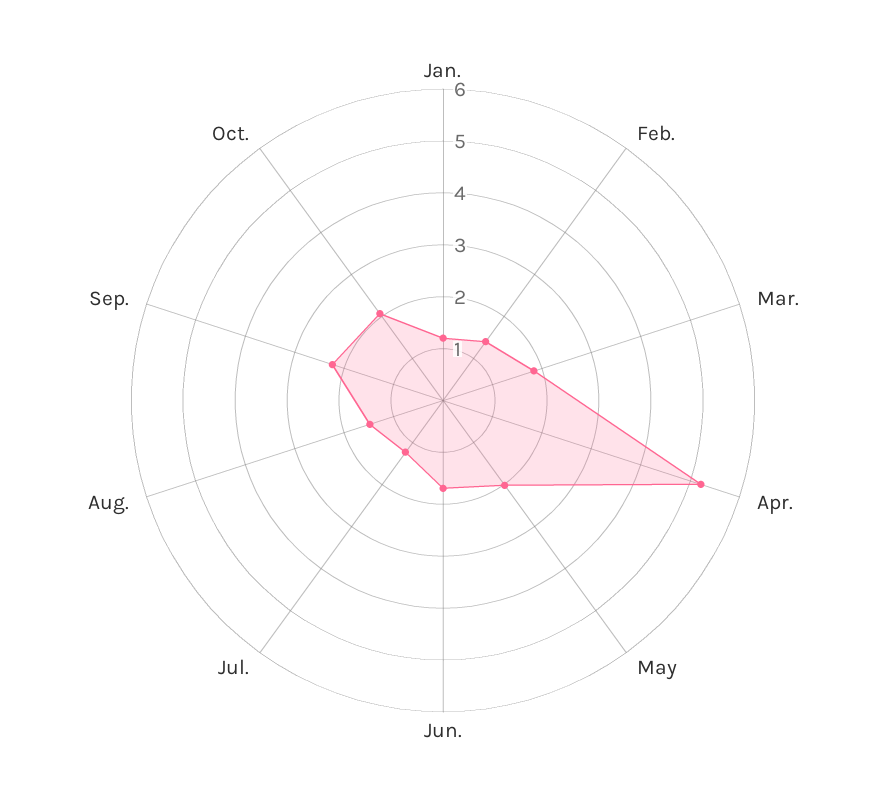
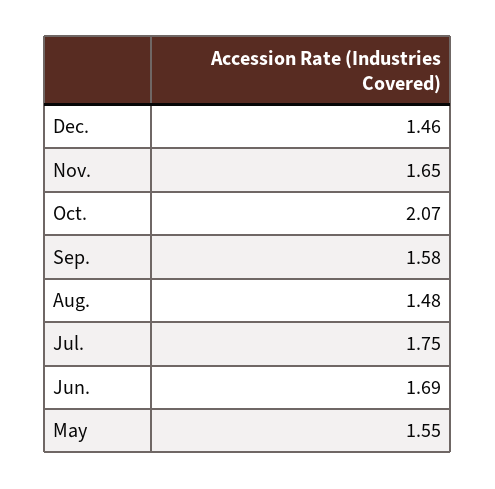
Jan.: 1.2 -> none
Feb.: 1.4 -> none
Mar.: 1.8 -> none
Apr.: 5.2 -> none
May: 2 -> 1.55
Jul.: 1.2 -> 1.75
Sep.: 2.2 -> 1.58
Dec.: none -> 1.46
Nov.: none -> 1.65

